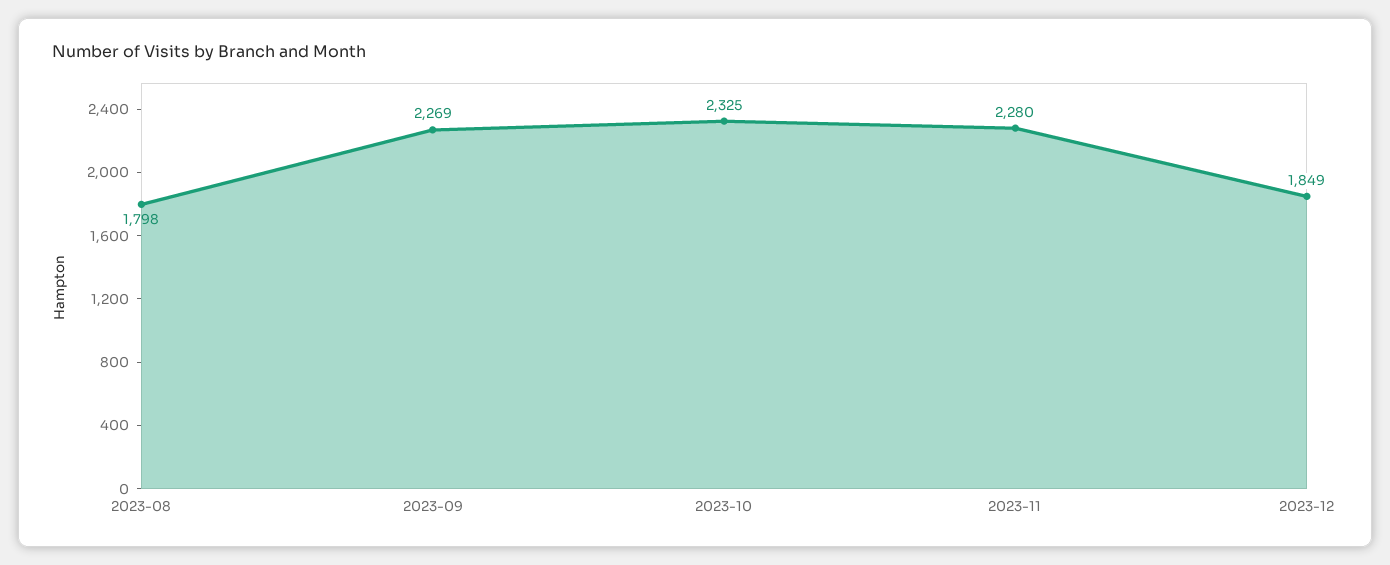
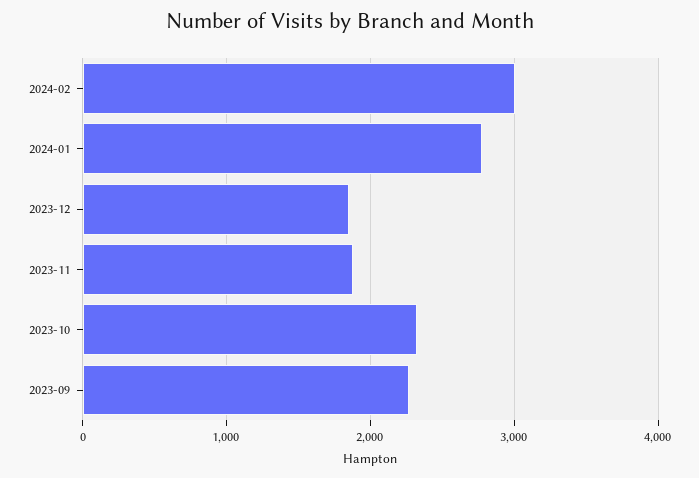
2023-08: 1798 -> none
2023-11: 2280 -> 1900
2024-02: none -> 3000
2024-01: none -> 2800

